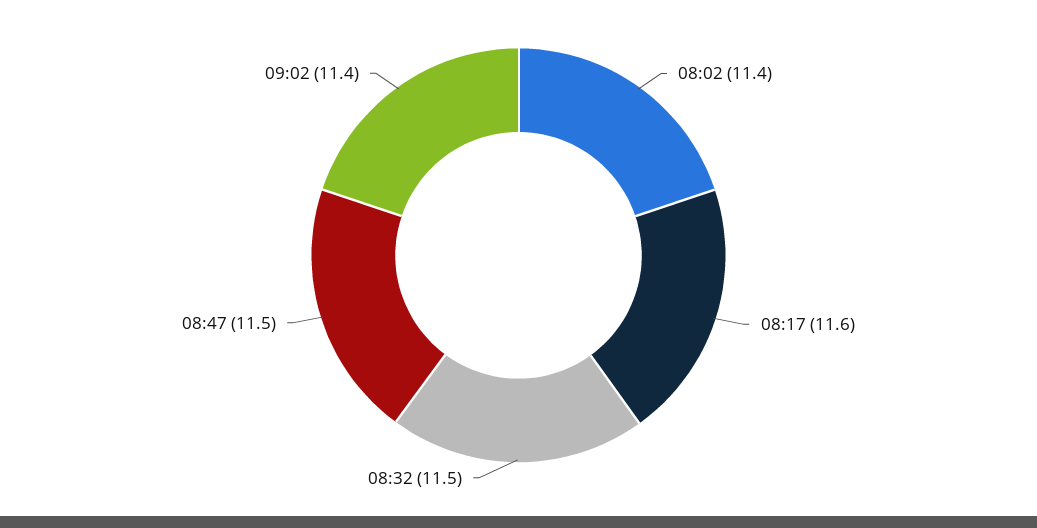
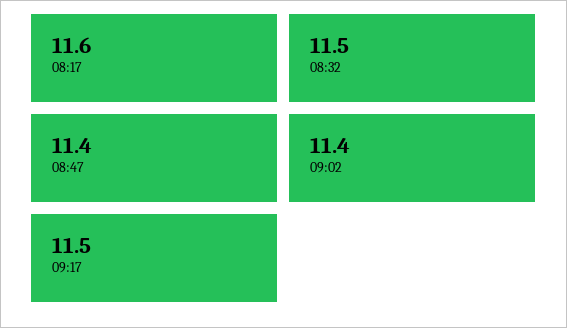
08:02: 11.4 -> none
08:47: 11.5 -> 11.4
09:17: none -> 11.5

